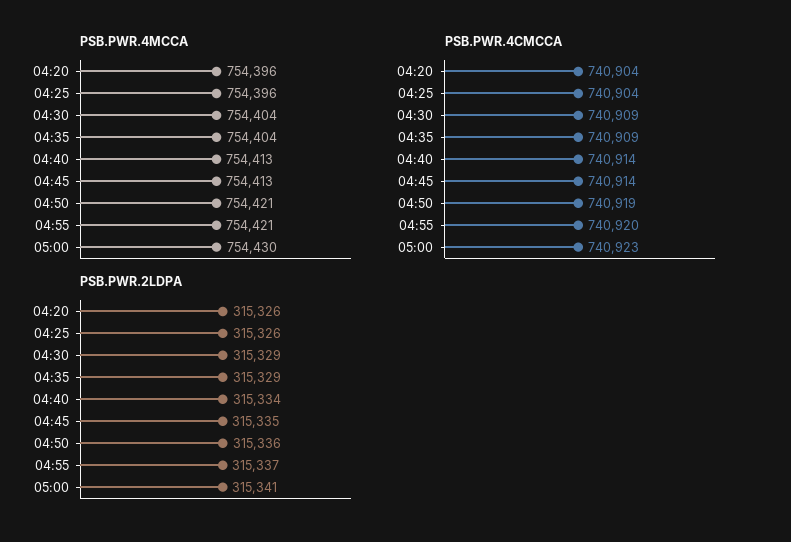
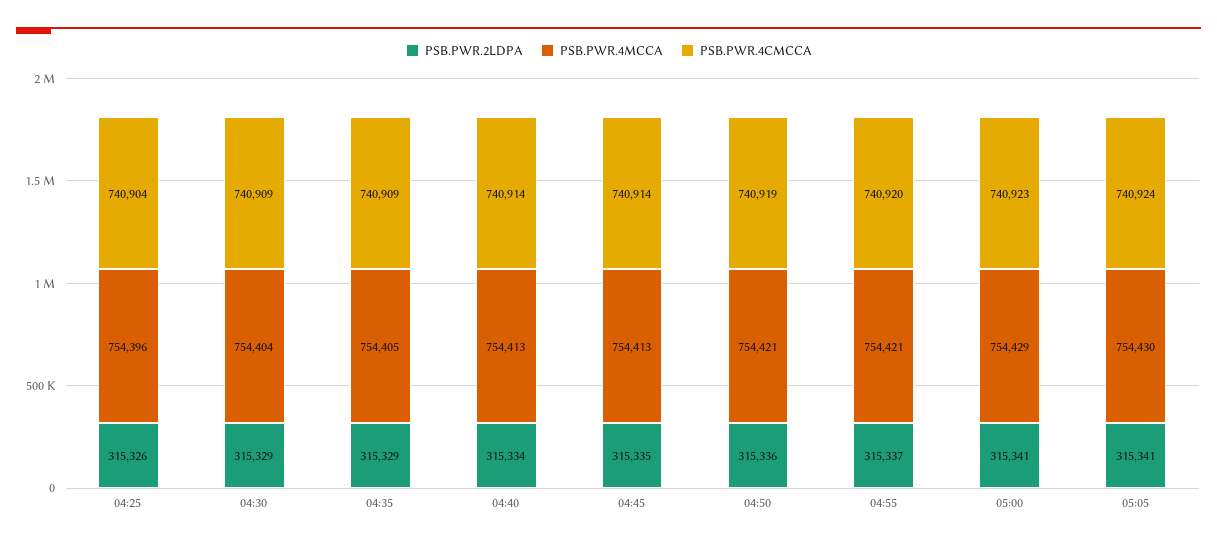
PSB.PWR.4MCCA, 04:20: 754396 -> none
PSB.PWR.4MCCA, 04:35: 754404 -> 754405
PSB.PWR.4MCCA, 05:00: 754430 -> 754429
PSB.PWR.4CMCCA, 04:20: 740904 -> none
PSB.PWR.2LDPA, 04:20: 315326 -> none
PSB.PWR.2LDPA, 05:05: none -> 315341
PSB.PWR.4MCCA, 05:05: none -> 754430
PSB.PWR.4CMCCA, 05:05: none -> 740924

